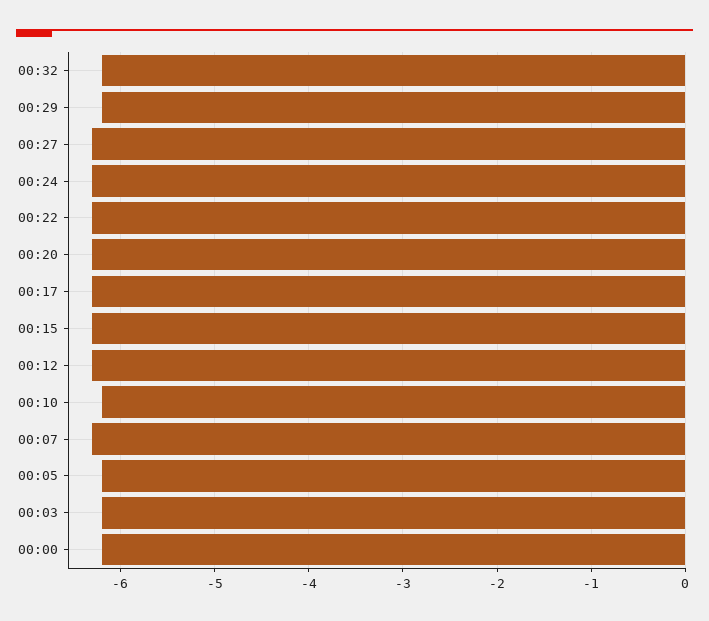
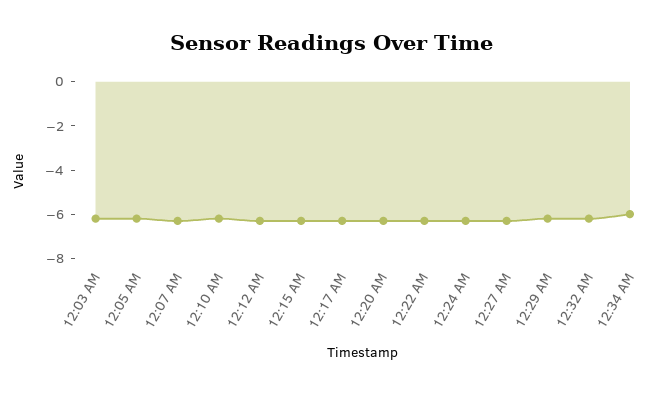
00:00: -6.2 -> none
12:34 AM: none -> -6

